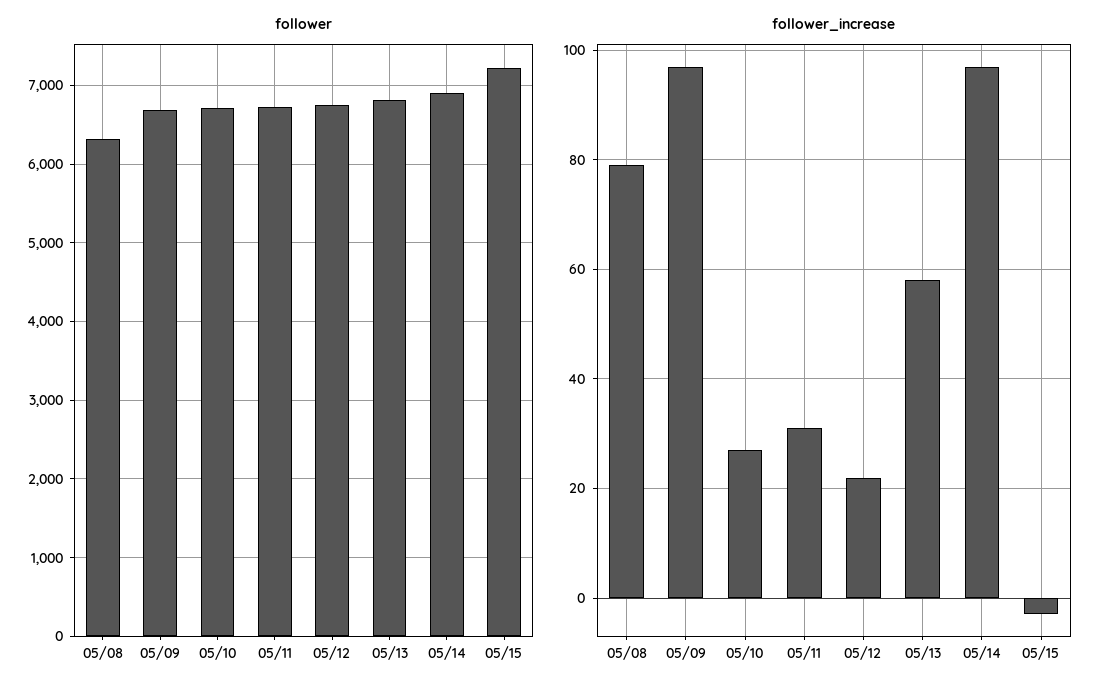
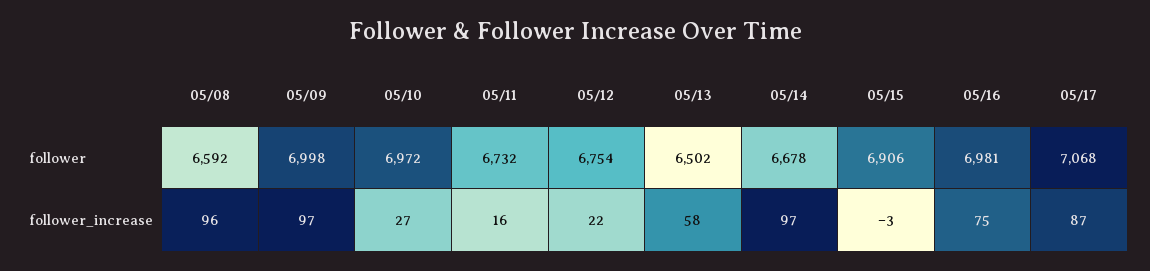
follower, 05/08: 6300 -> 6592
follower, 05/09: 6700 -> 6998
follower, 05/10: 6700 -> 6972
follower, 05/13: 6800 -> 6502
follower, 05/14: 6900 -> 6678
follower, 05/15: 7200 -> 6906
follower_increase, 05/08: 80 -> 96
follower_increase, 05/11: 30 -> 16
follower, 05/16: none -> 6981
follower, 05/17: none -> 7068
follower_increase, 05/16: none -> 75
follower_increase, 05/17: none -> 87

